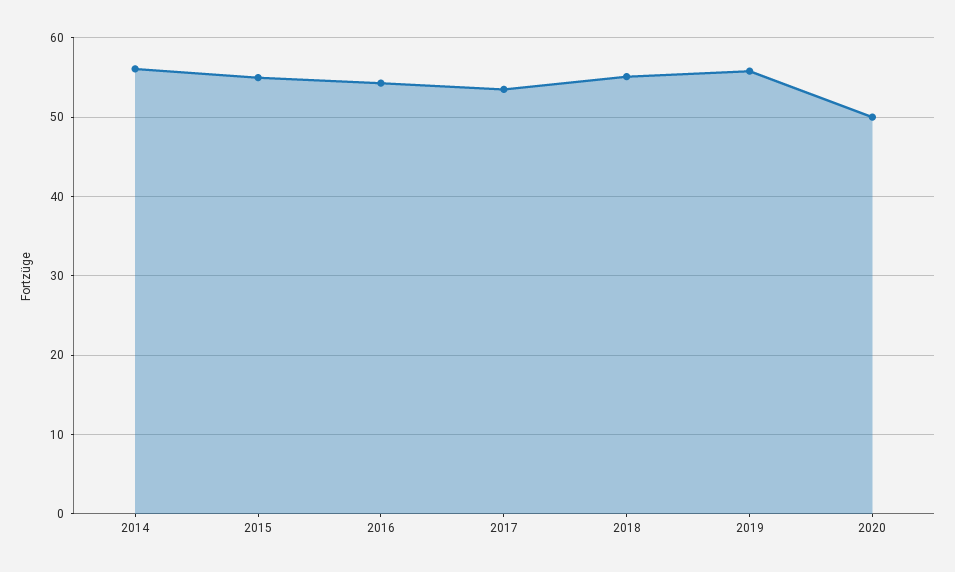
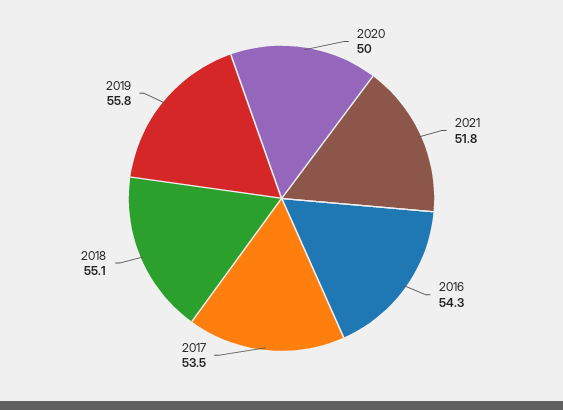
2014: 56 -> none
2015: 55 -> none
2021: none -> 51.8

